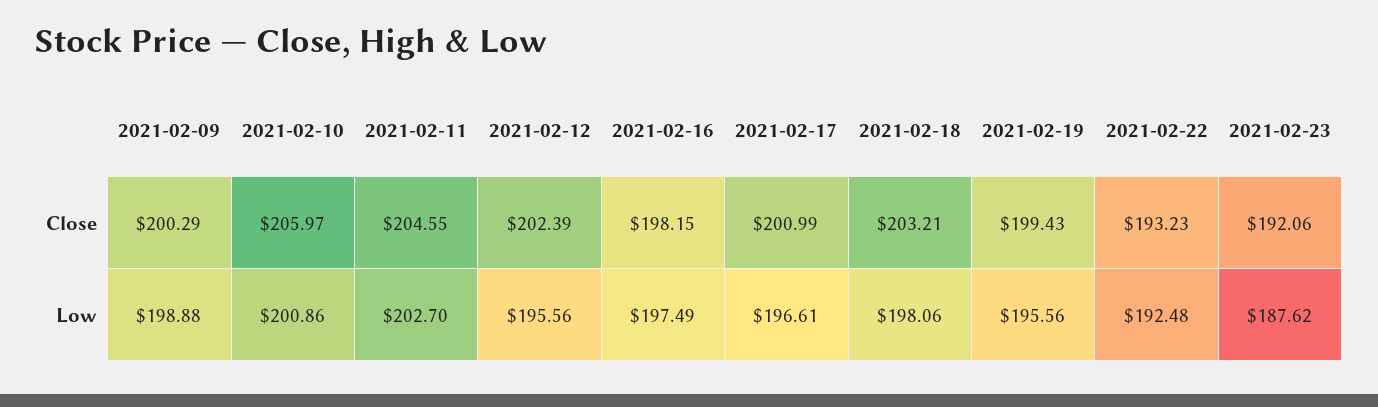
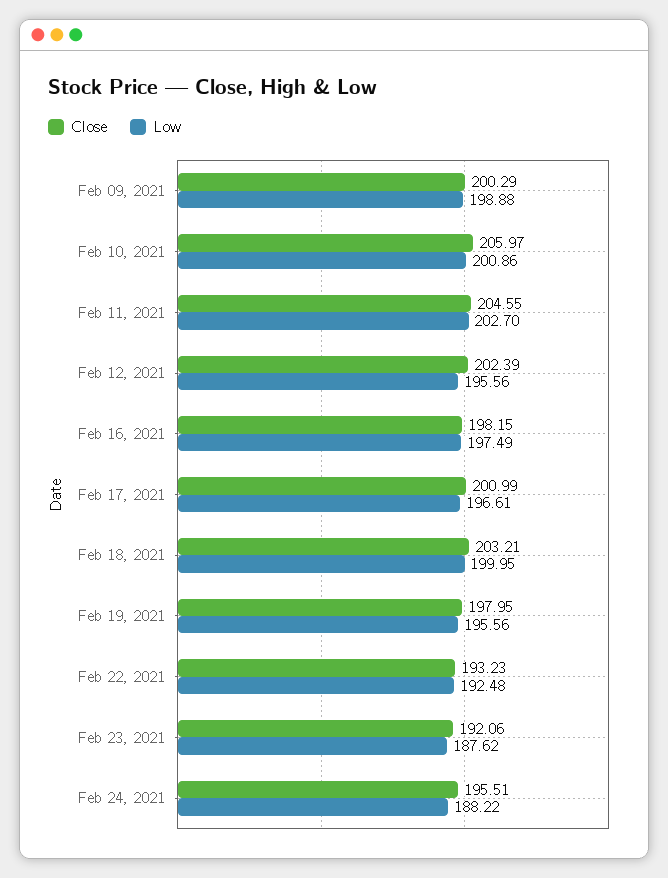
Close, 2021-02-19: 199.43 -> 197.95
Low, 2021-02-18: 198.06 -> 199.95
Close, Feb 24, 2021: none -> 195.51
Low, Feb 24, 2021: none -> 188.22

